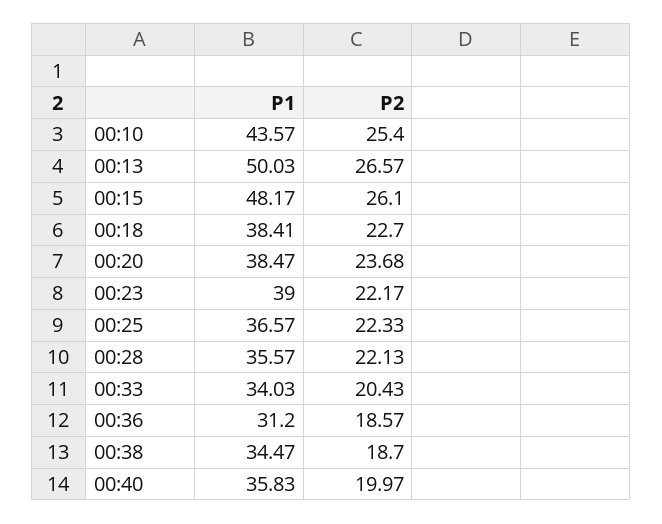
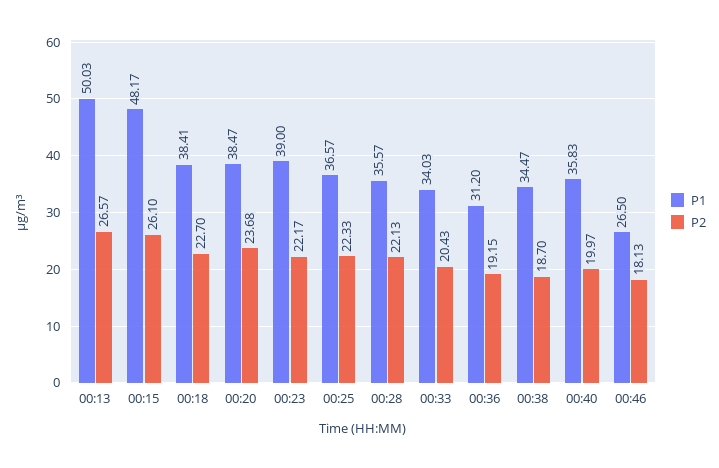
P1, 00:10: 43.57 -> none
P2, 00:10: 25.4 -> none
P2, 00:36: 18.57 -> 19.15
P1, 00:46: none -> 26.5
P2, 00:46: none -> 18.13

